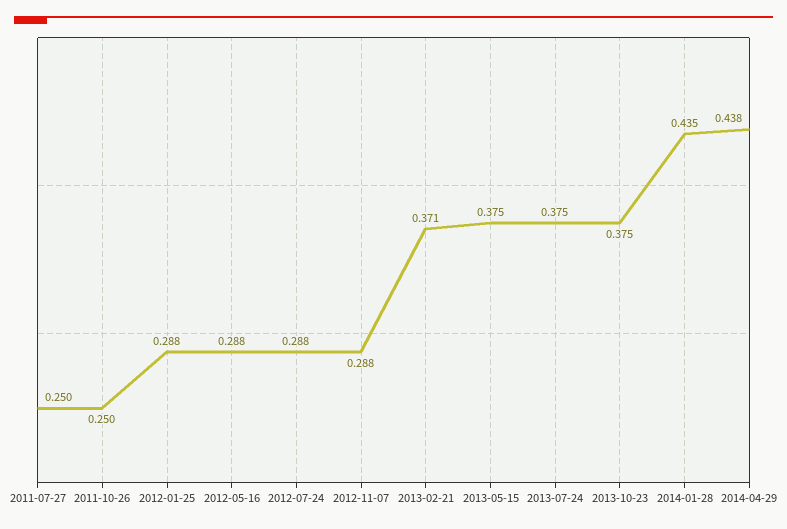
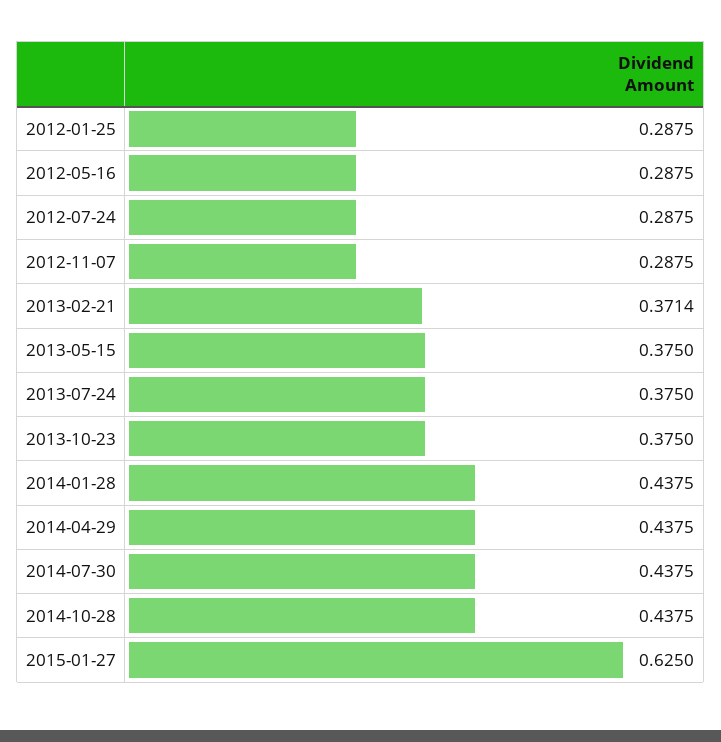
2011-07-27: 0.25 -> none
2011-10-26: 0.25 -> none
2014-01-28: 0.435 -> 0.4375
2014-07-30: none -> 0.4375
2014-10-28: none -> 0.4375
2015-01-27: none -> 0.625

